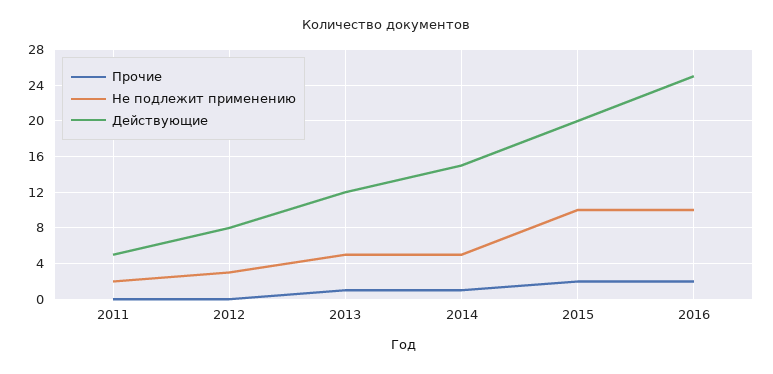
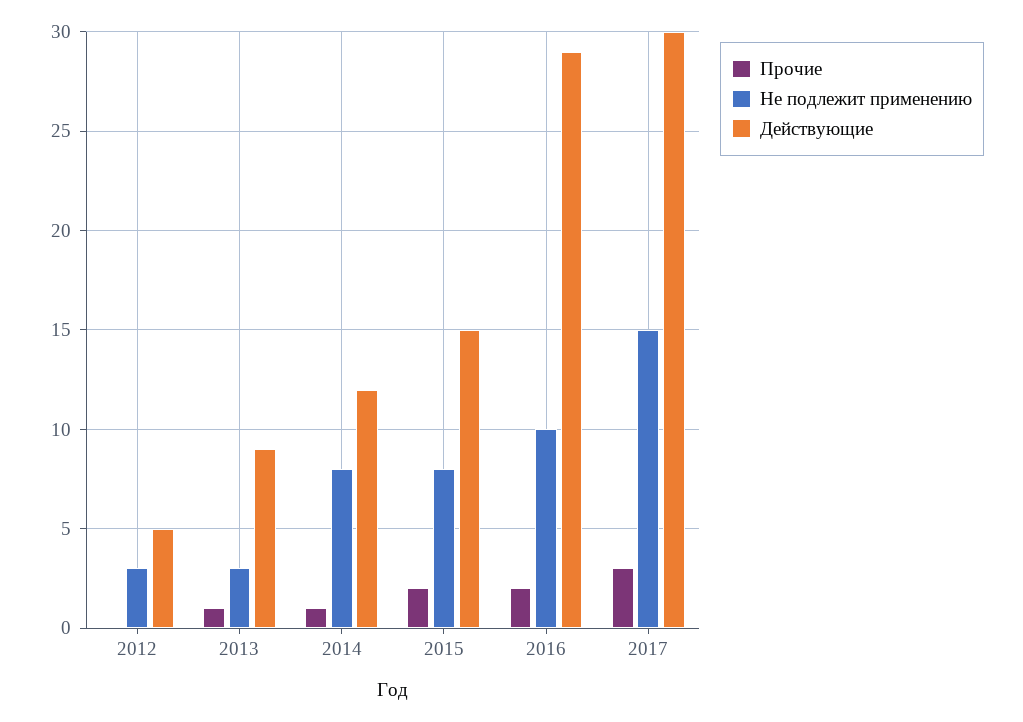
Прочие, 2011: 0 -> none
Не подлежит применению, 2011: 2 -> none
Действующие, 2011: 5 -> none
Действующие, 2012: 8 -> 5
Не подлежит применению, 2013: 5 -> 3
Действующие, 2013: 12 -> 9
Не подлежит применению, 2014: 5 -> 8
Действующие, 2014: 15 -> 12
Не подлежит применению, 2015: 10 -> 8
Действующие, 2015: 20 -> 15
Действующие, 2016: 25 -> 29
Прочие, 2017: none -> 3
Не подлежит применению, 2017: none -> 15
Действующие, 2017: none -> 30

